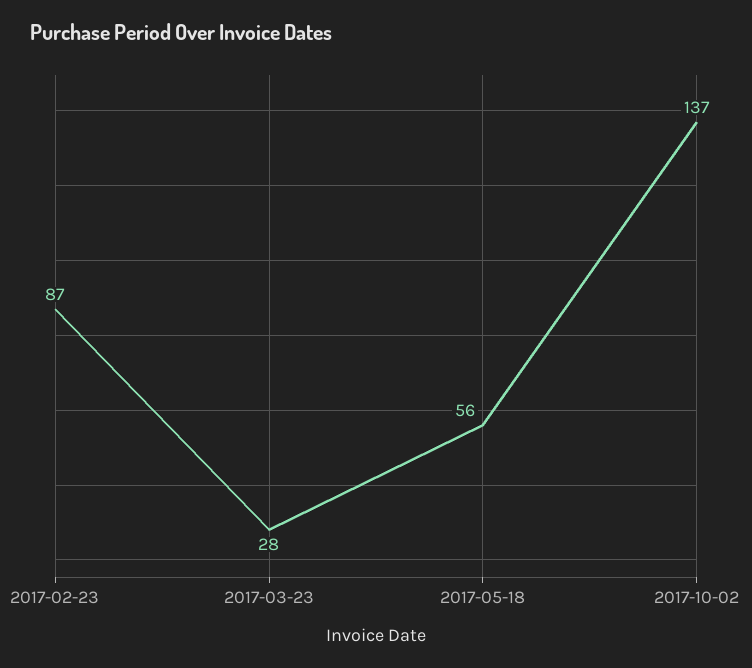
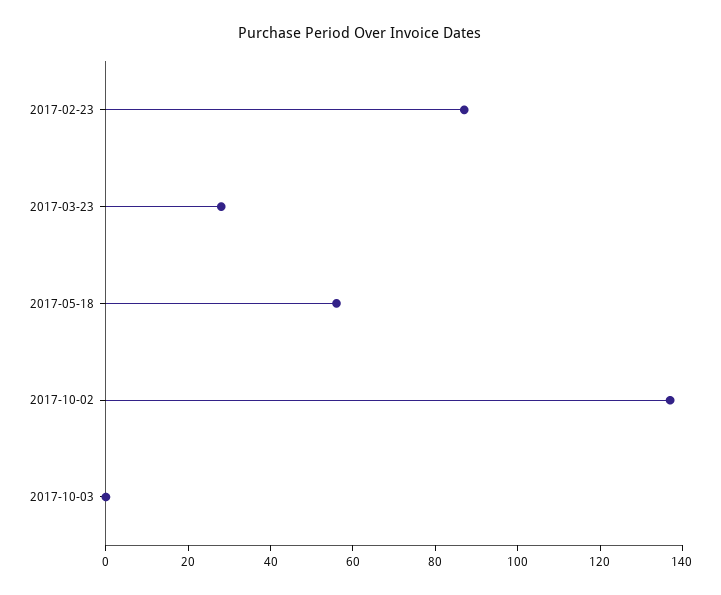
2017-10-03: none -> 0

